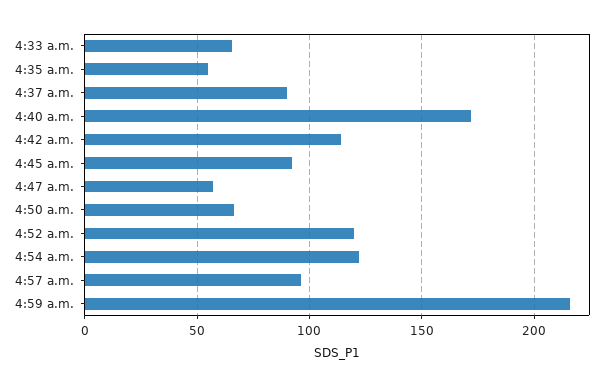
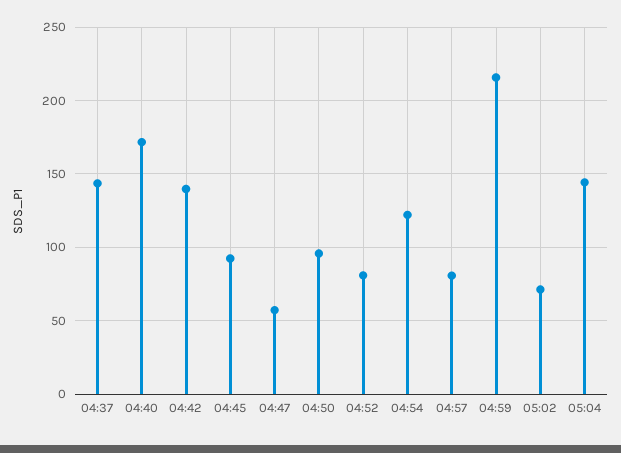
4:33 a.m.: 65 -> none
4:35 a.m.: 55 -> none
4:37 a.m.: 90 -> 145
4:42 a.m.: 115 -> 140
4:50 a.m.: 65 -> 95
4:52 a.m.: 120 -> 80
4:57 a.m.: 95 -> 80
05:02: none -> 70
05:04: none -> 145

